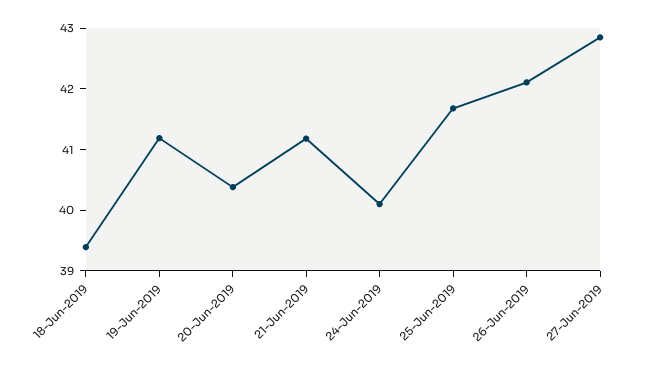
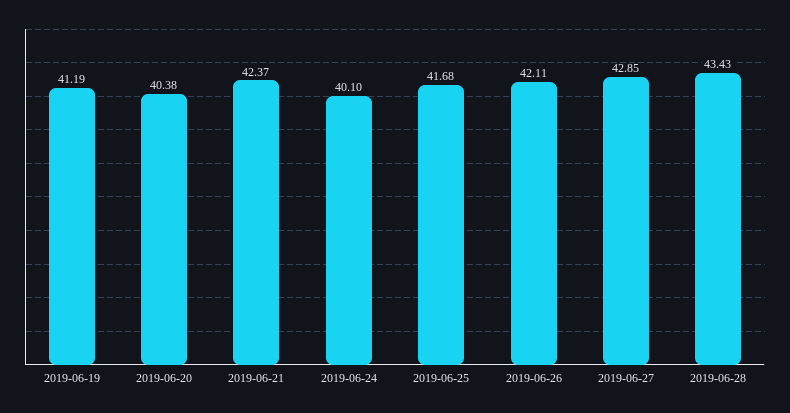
18-Jun-2019: 39.4 -> none
21-Jun-2019: 41.2 -> 42.37
2019-06-28: none -> 43.43

